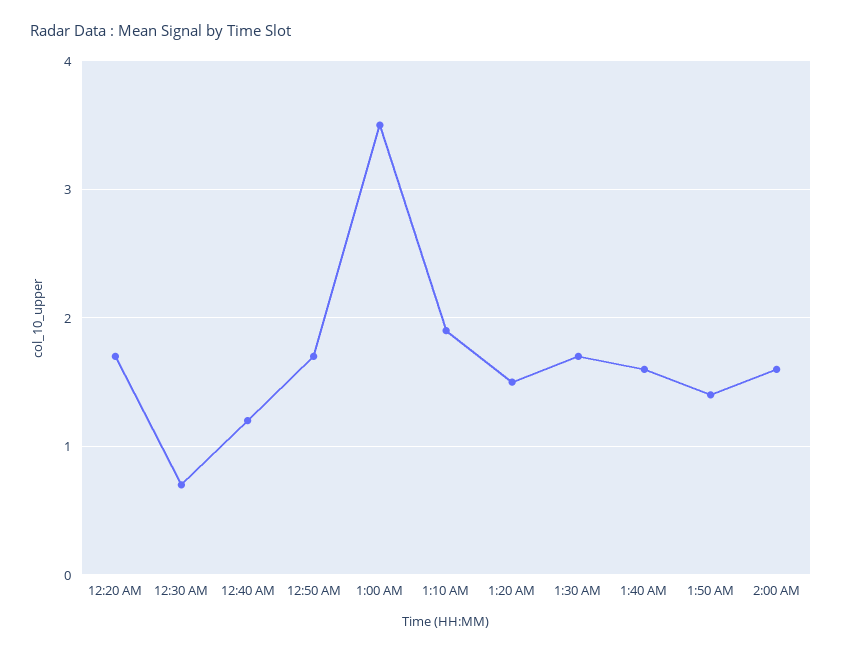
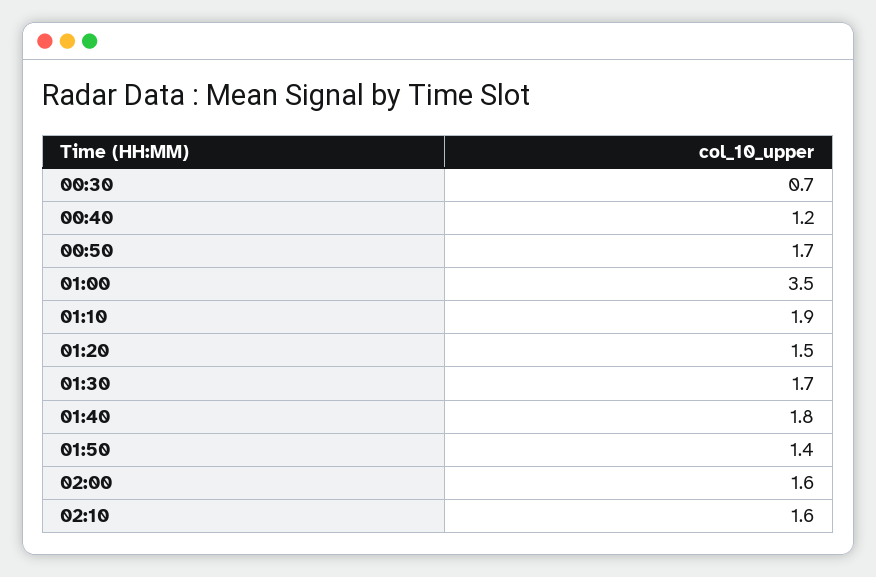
12:20 AM: 1.7 -> none
1:40 AM: 1.6 -> 1.8
02:10: none -> 1.6

